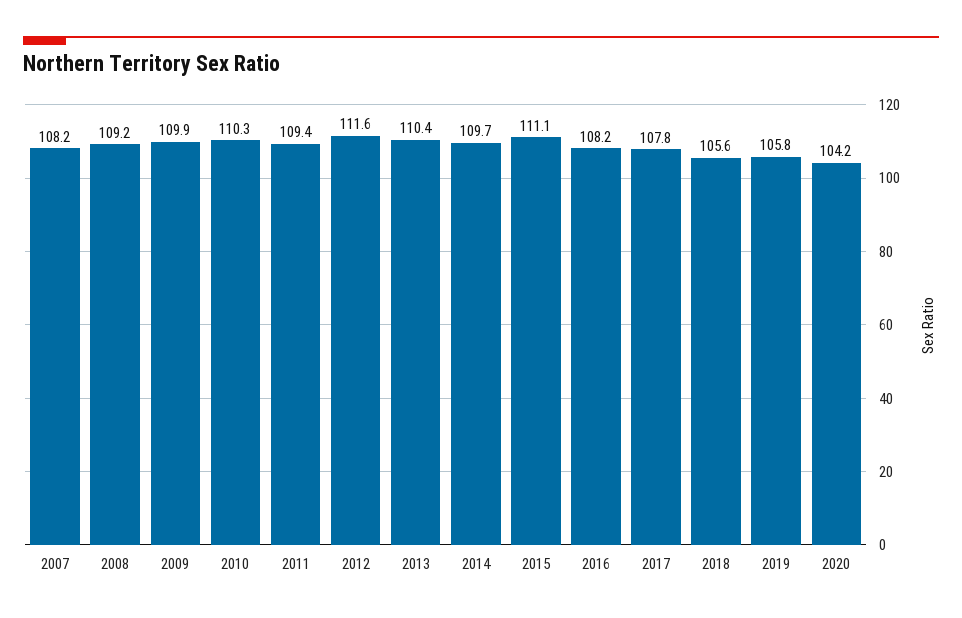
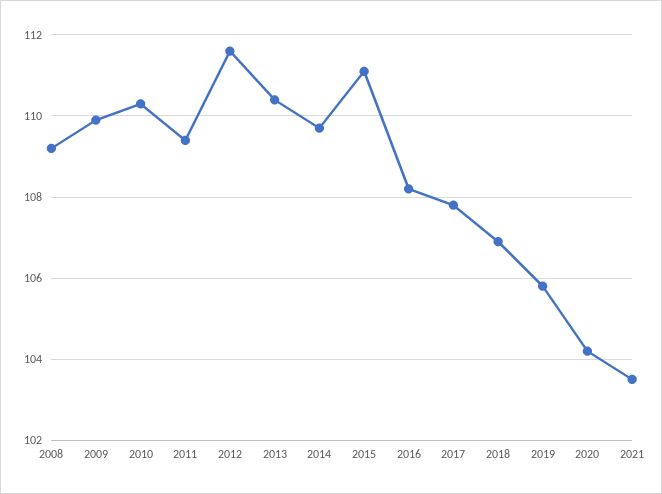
2007: 108.2 -> none
2018: 105.6 -> 107
2021: none -> 103.5

